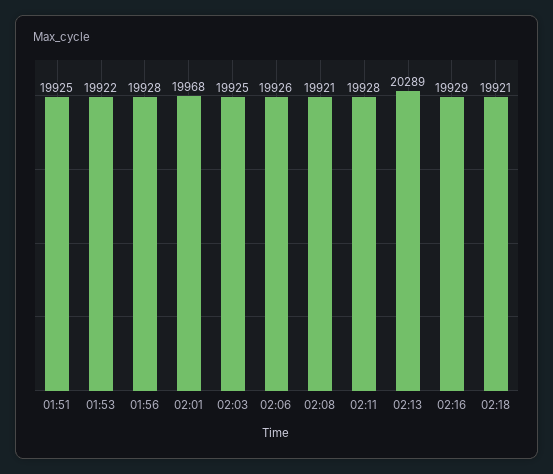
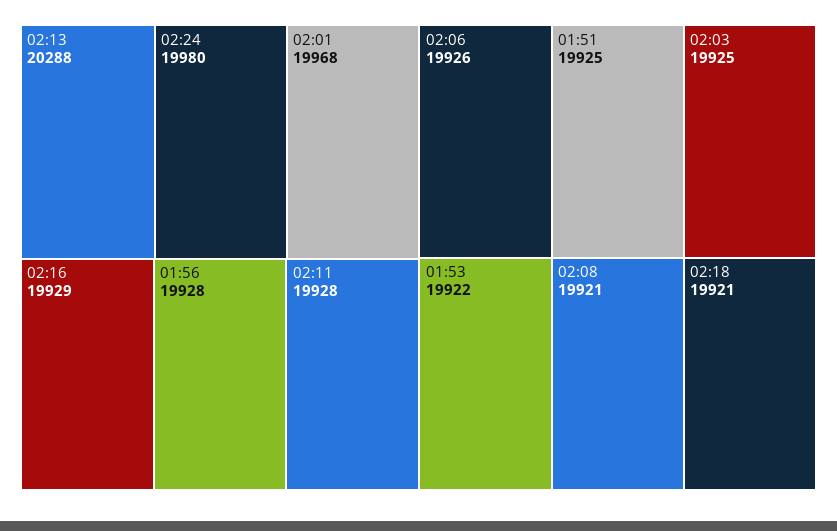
02:13: 20289 -> 20288
02:24: none -> 19980

